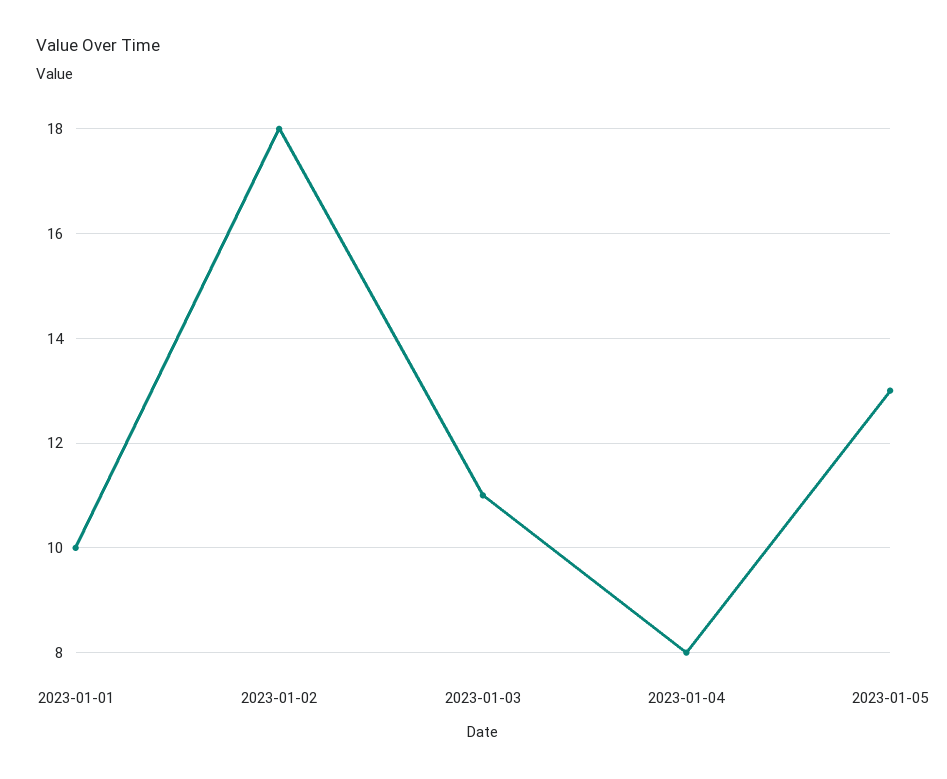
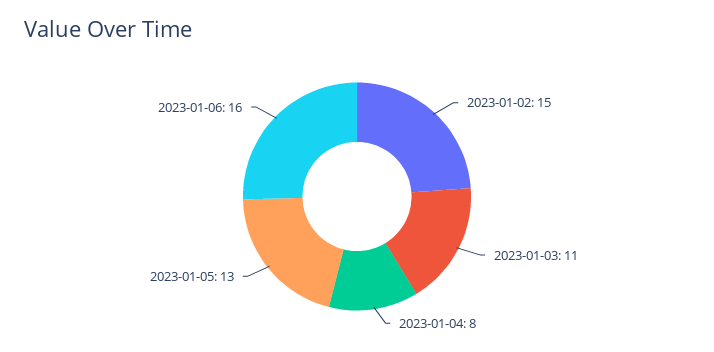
2023-01-01: 10 -> none
2023-01-02: 18 -> 15
2023-01-06: none -> 16

